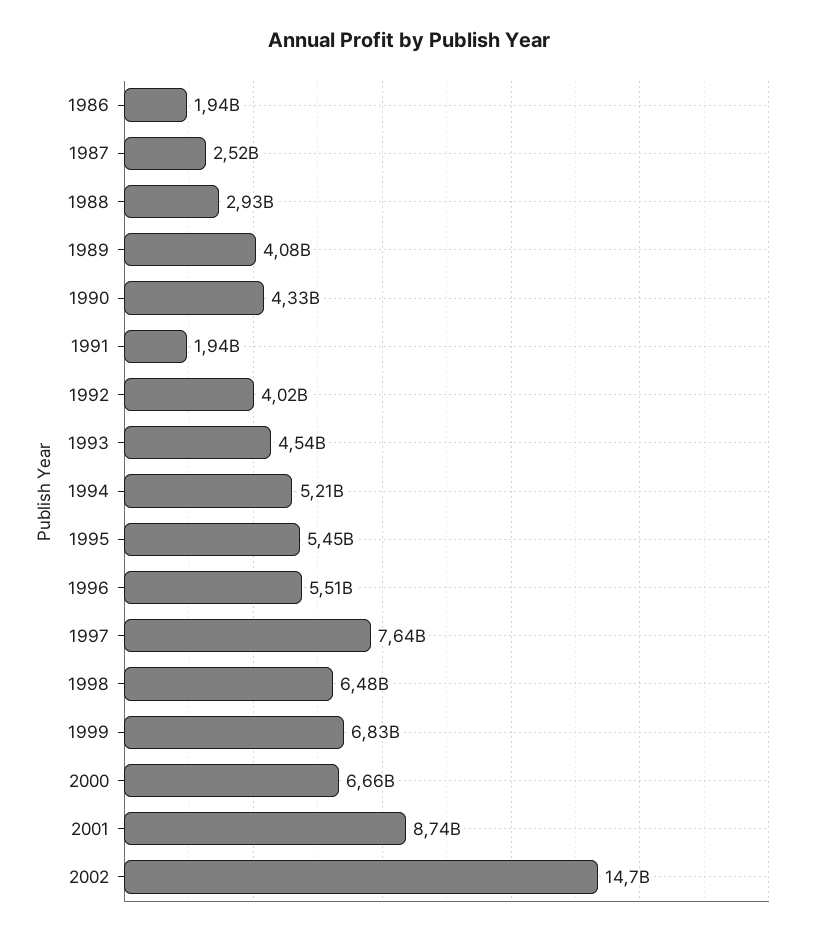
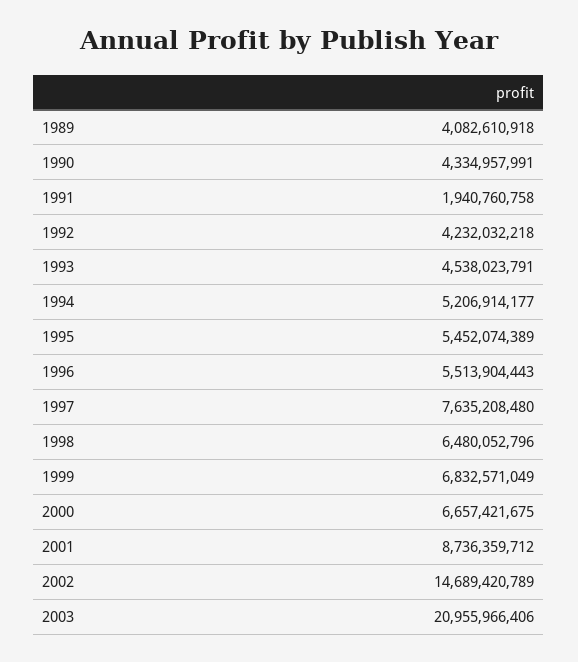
1986: 1940000000 -> none
1987: 2520000000 -> none
1988: 2930000000 -> none
1992: 4020000000 -> 4232032218
2003: none -> 20955966406

